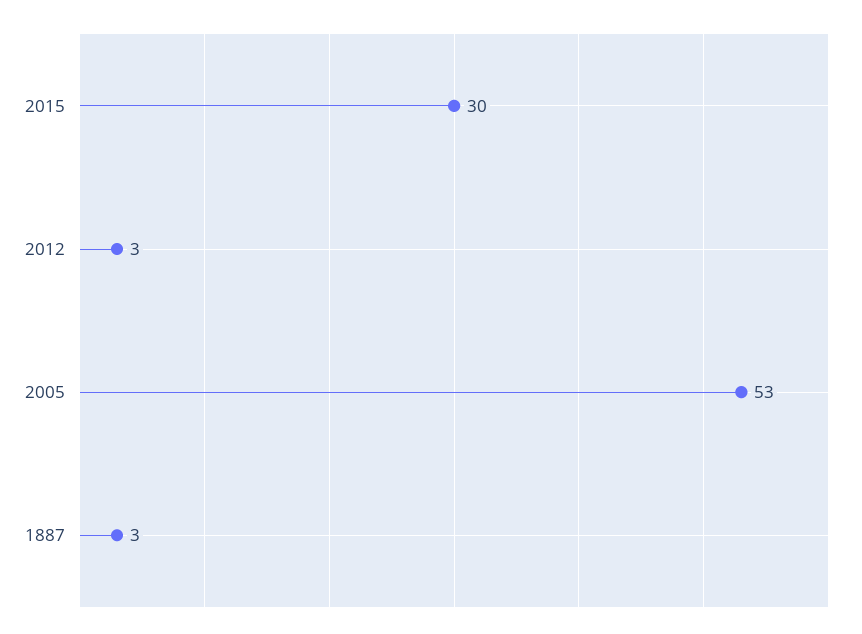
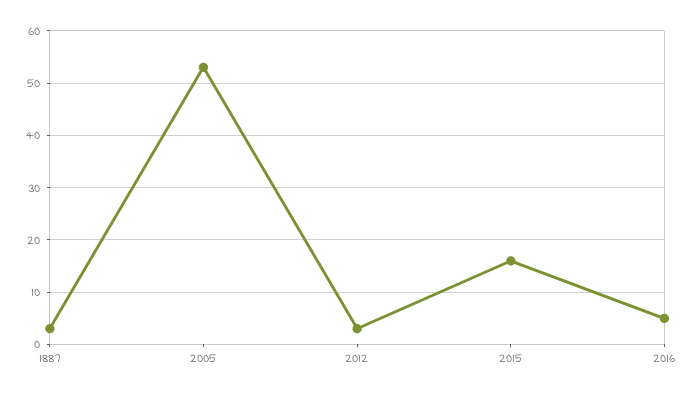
2015: 30 -> 15
2016: none -> 5

